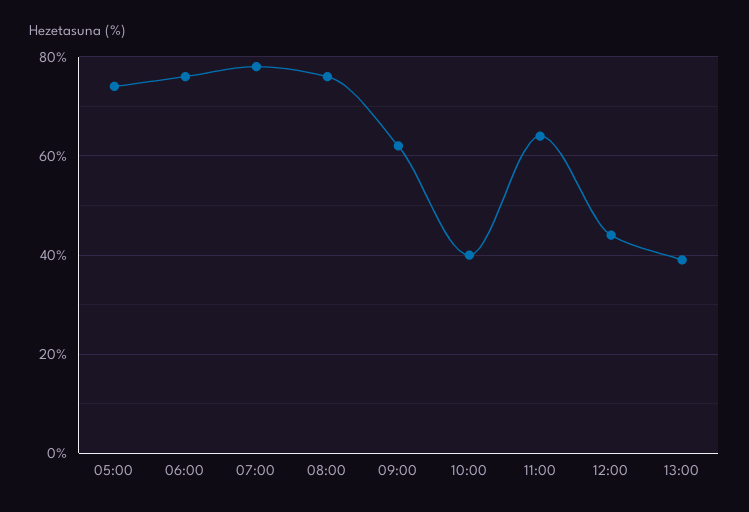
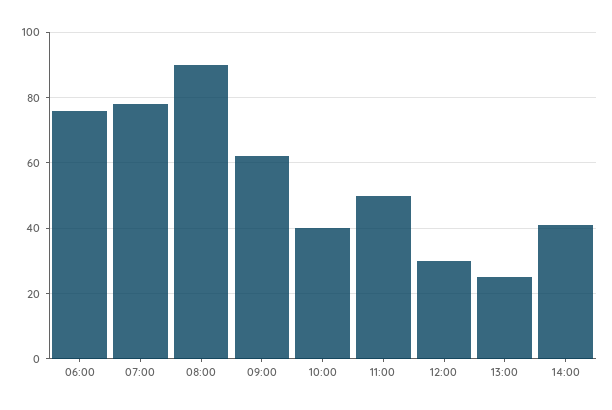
05:00: 75 -> none
08:00: 75 -> 90
11:00: 65 -> 50
12:00: 45 -> 30
13:00: 40 -> 25
14:00: none -> 40

